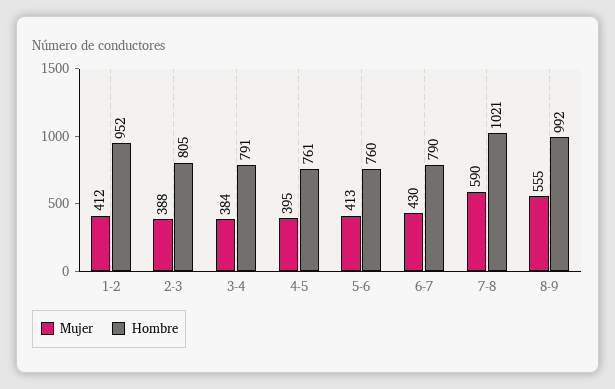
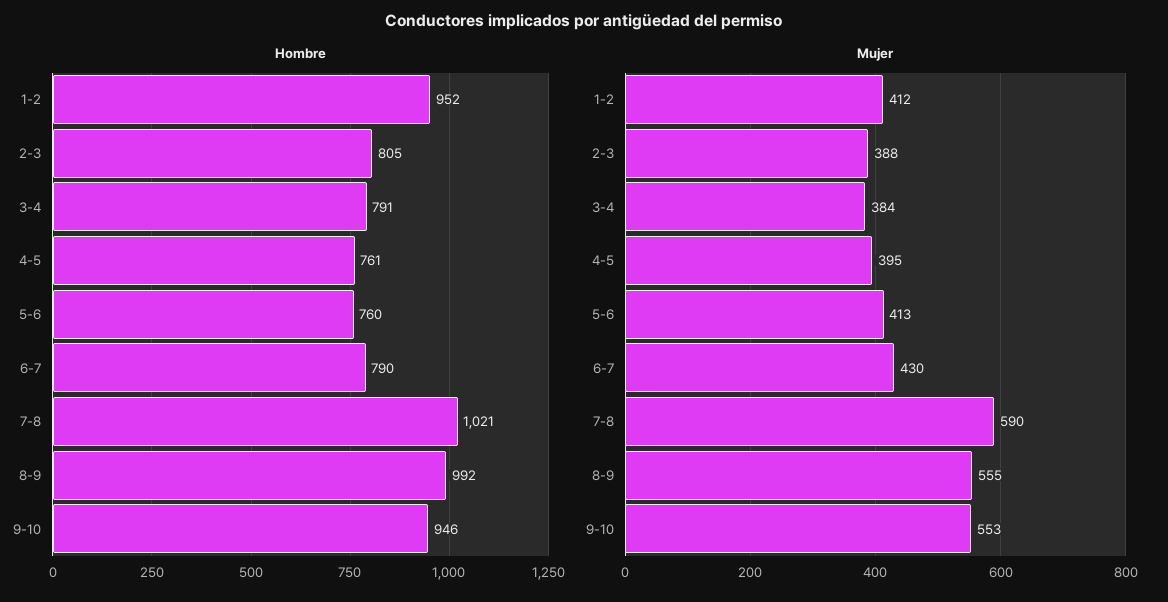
Hombre, 9-10: none -> 946
Mujer, 9-10: none -> 553

